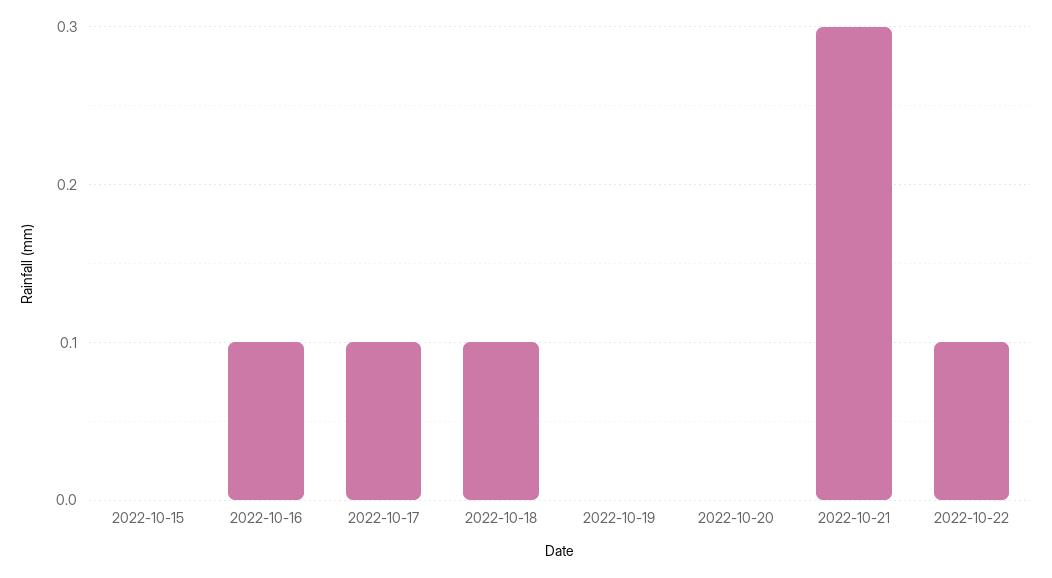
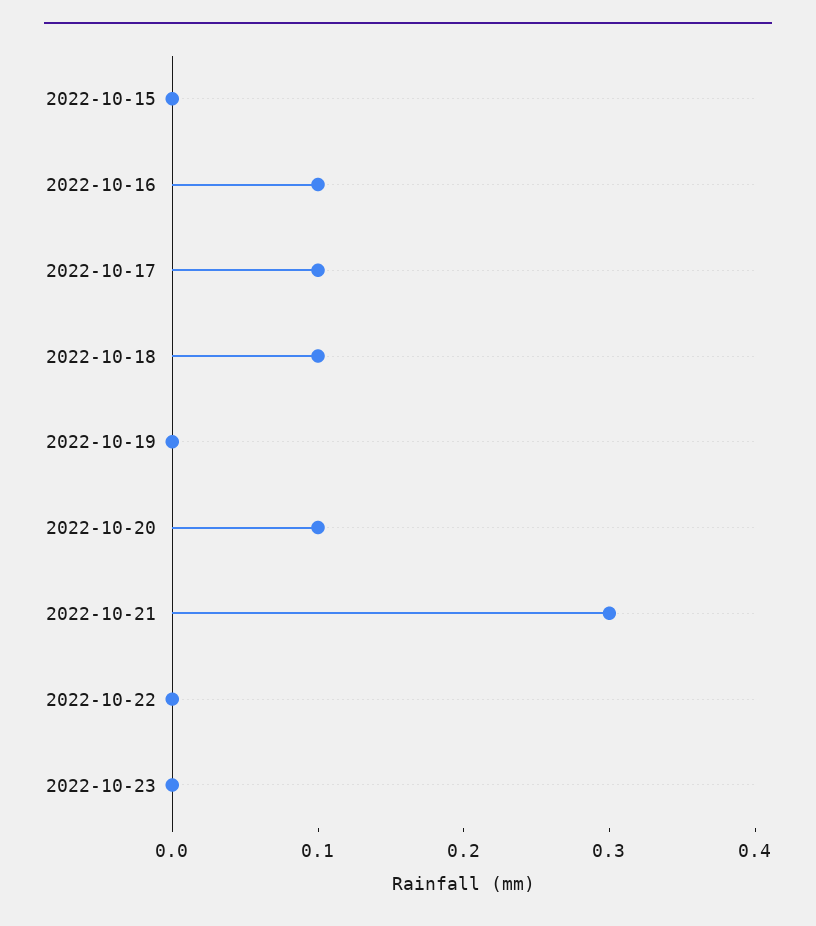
2022-10-20: 0 -> 0.1
2022-10-22: 0.1 -> 0
2022-10-23: none -> 0

